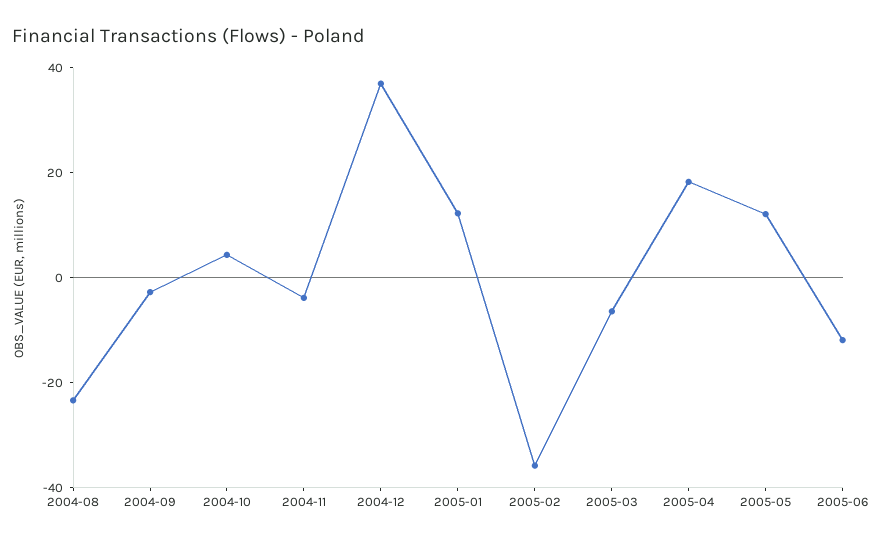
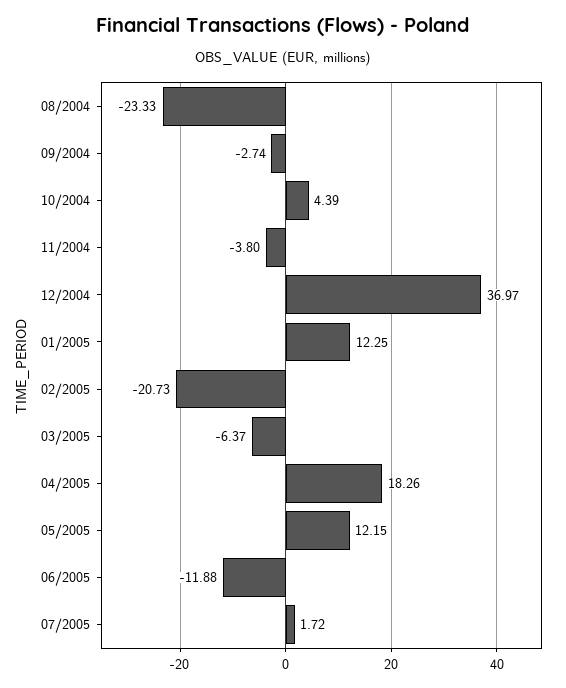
2005-02: -35 -> -20.73
07/2005: none -> 1.72

